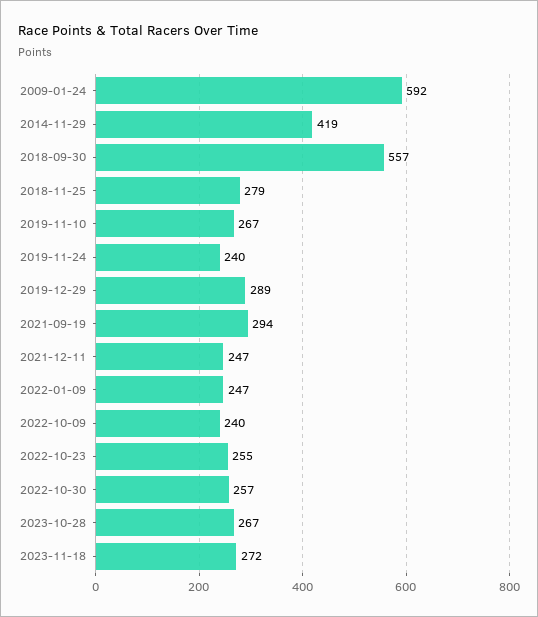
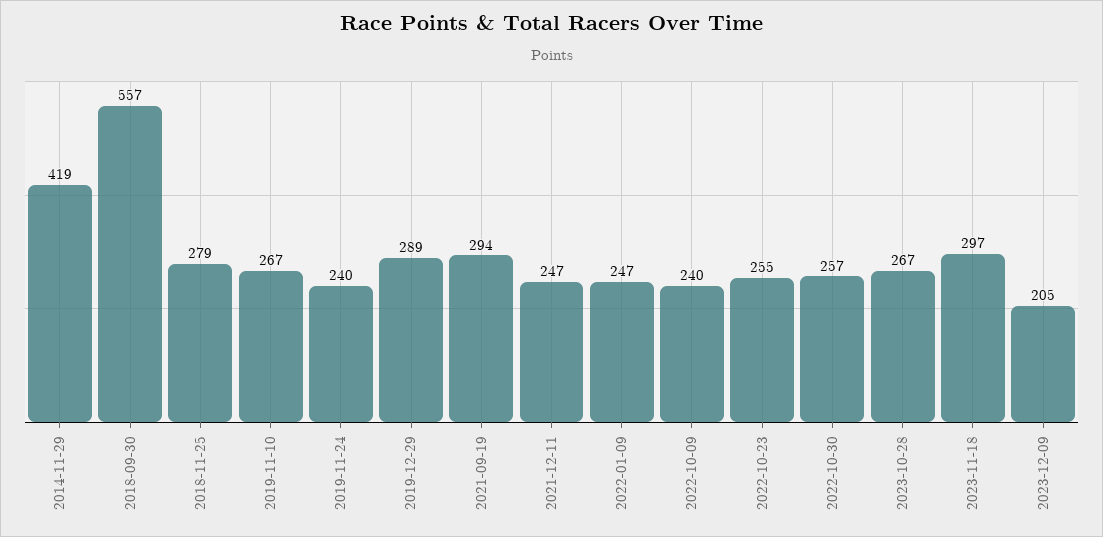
2009-01-24: 592 -> none
2023-11-18: 272 -> 297
2023-12-09: none -> 205

